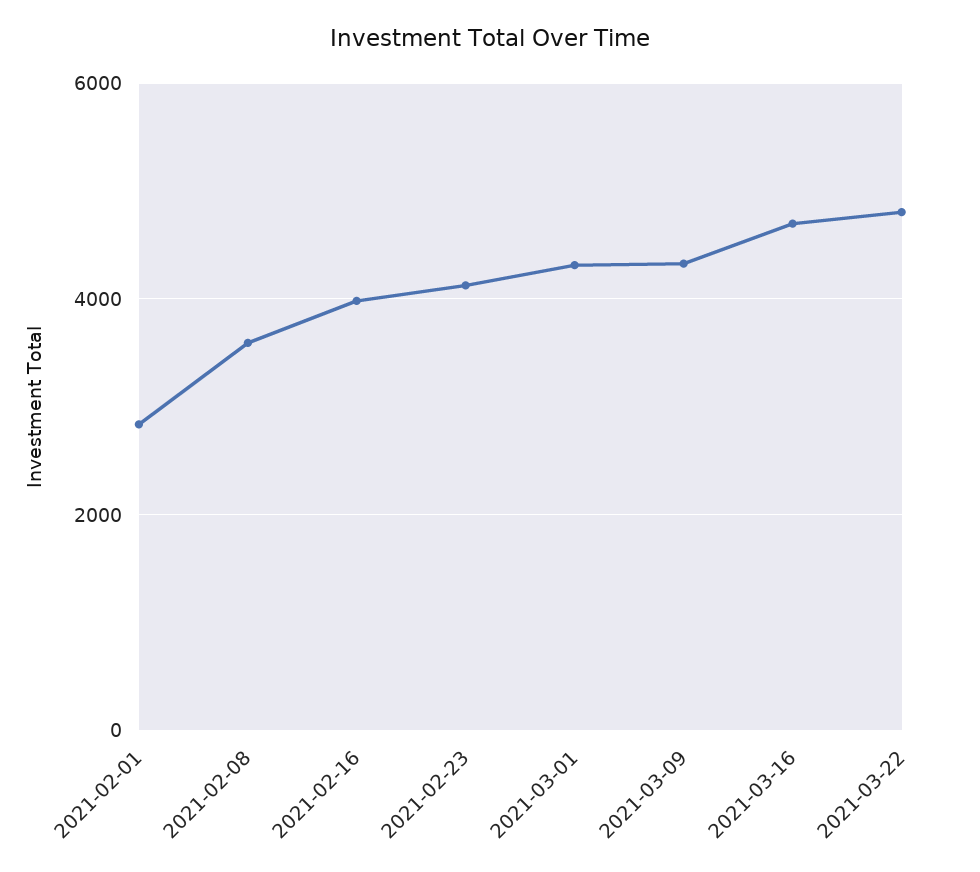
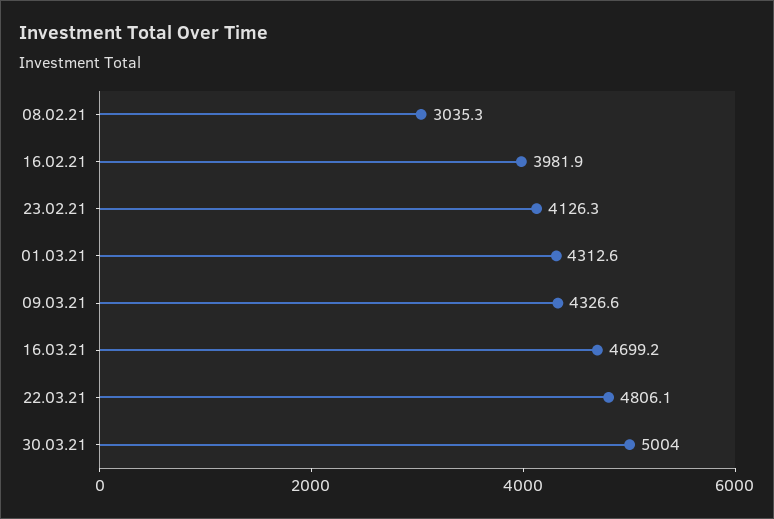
2021-02-01: 2800 -> none
2021-02-08: 3600 -> 3035.3
30.03.21: none -> 5004

